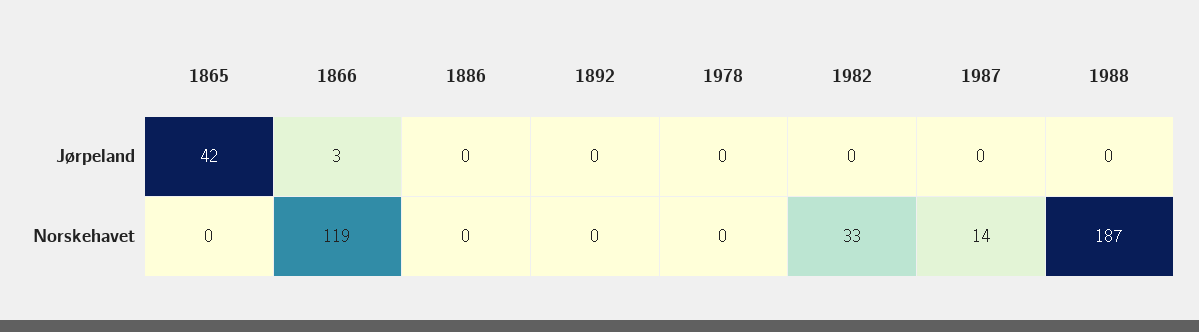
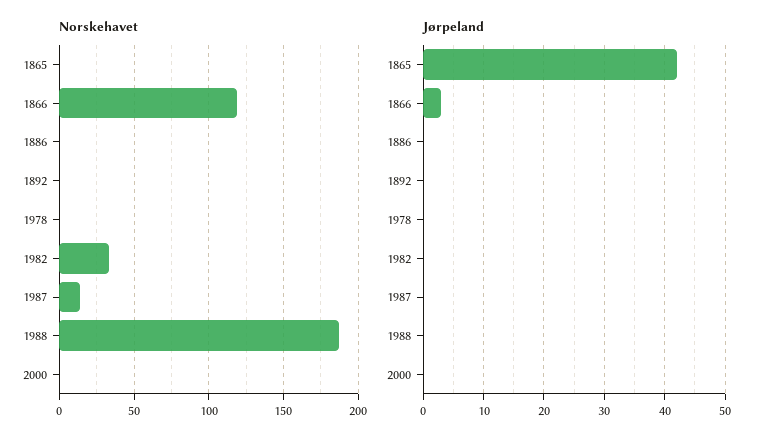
Norskehavet, 2000: none -> 0
Jørpeland, 2000: none -> 0

